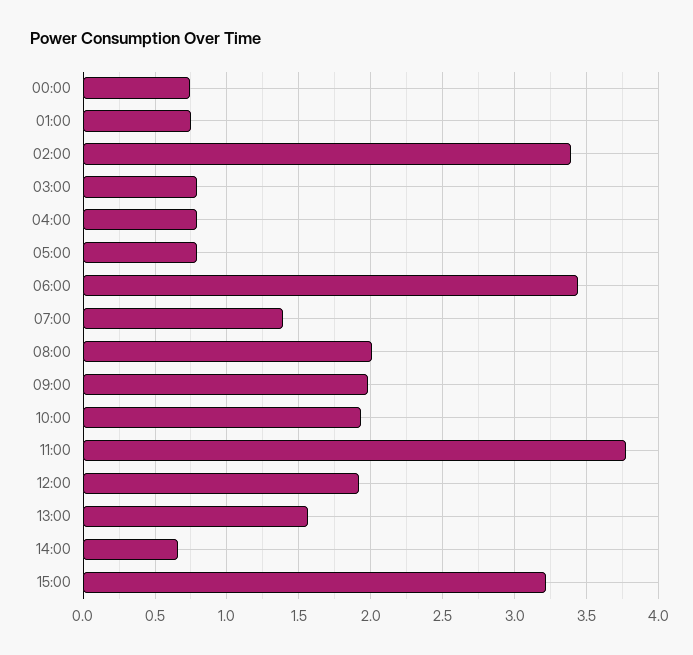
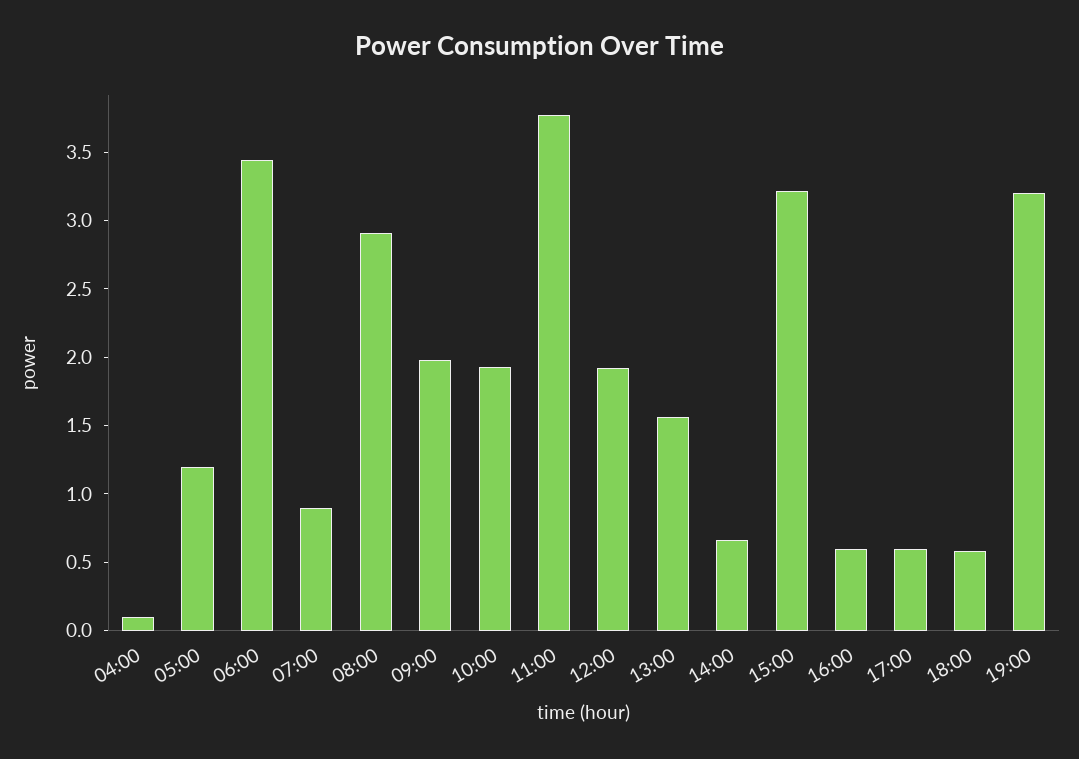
00:00: 0.75 -> none
01:00: 0.75 -> none
02:00: 3.4 -> none
03:00: 0.8 -> none
04:00: 0.8 -> 0.1
05:00: 0.8 -> 1.2
07:00: 1.4 -> 0.9
08:00: 2 -> 2.9
16:00: none -> 0.6
17:00: none -> 0.6
18:00: none -> 0.6
19:00: none -> 3.2

